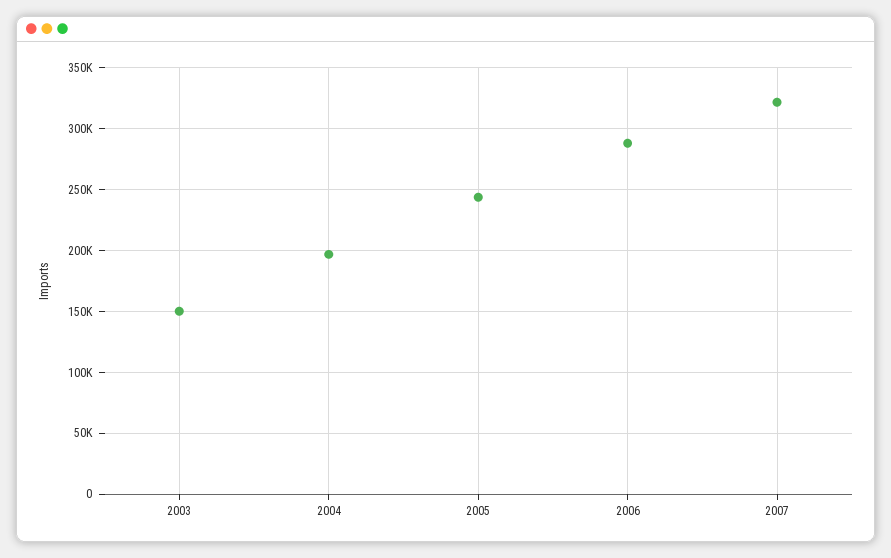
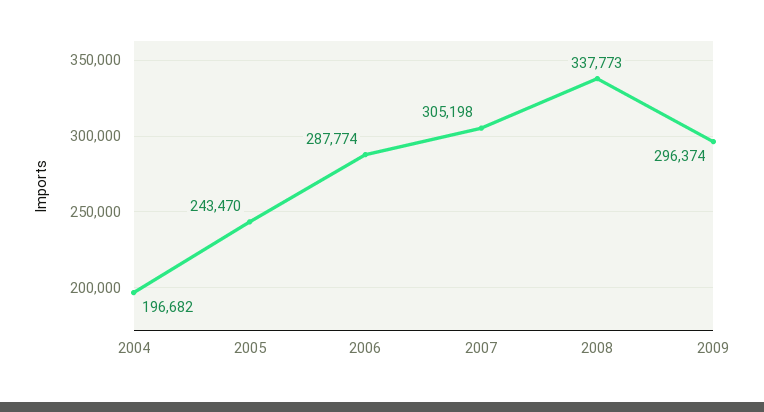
2003: 150000 -> none
2007: 320000 -> 305198
2008: none -> 337773
2009: none -> 296374

